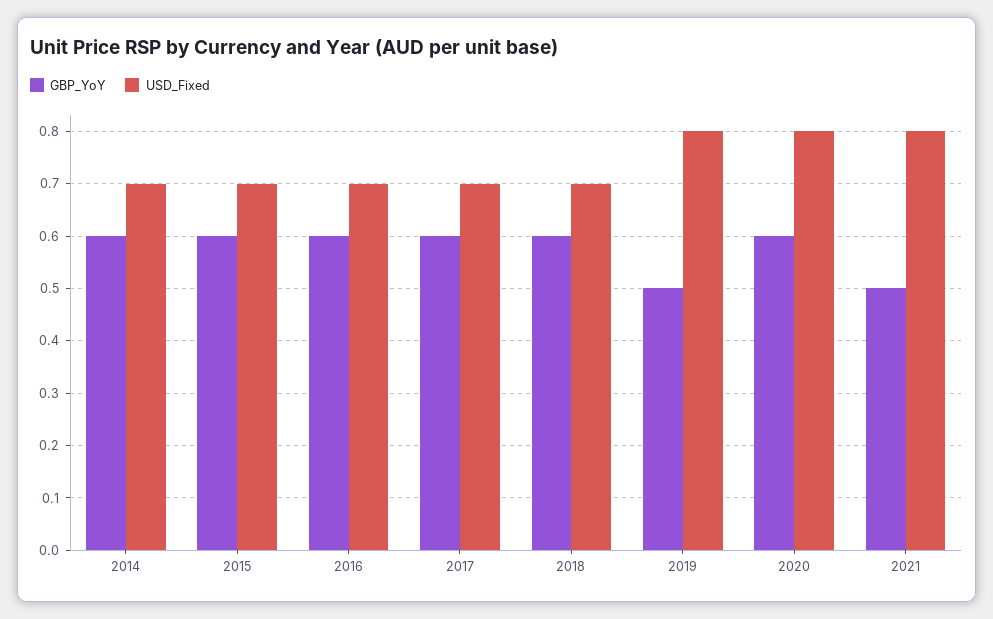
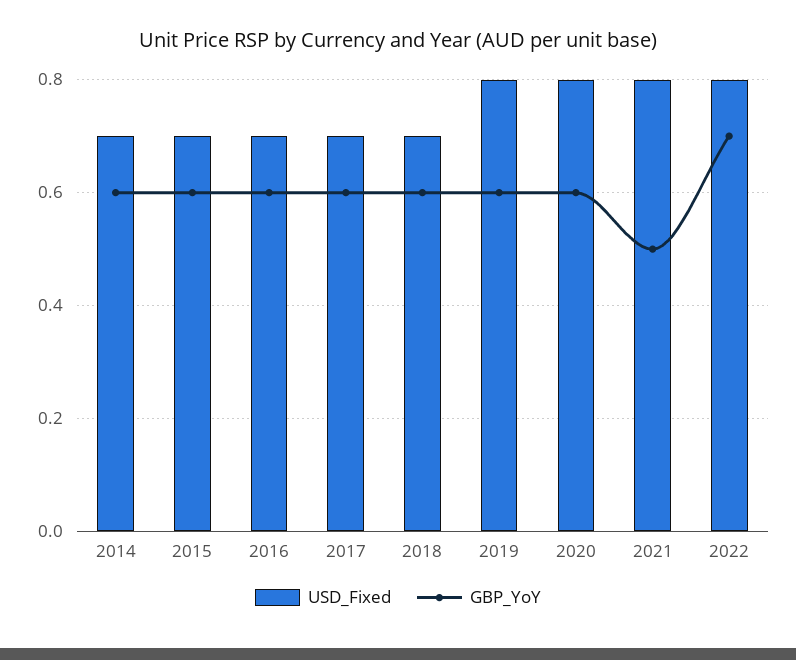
GBP_YoY, 2019: 0.5 -> 0.6
USD_Fixed, 2022: none -> 0.8
GBP_YoY, 2022: none -> 0.7

